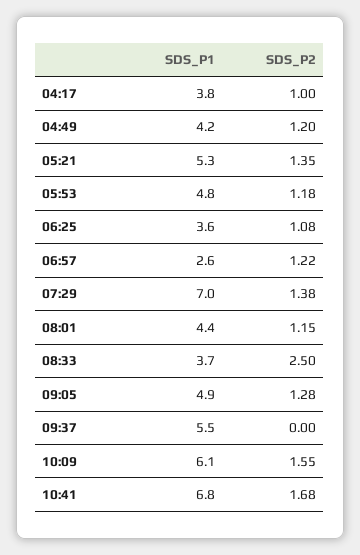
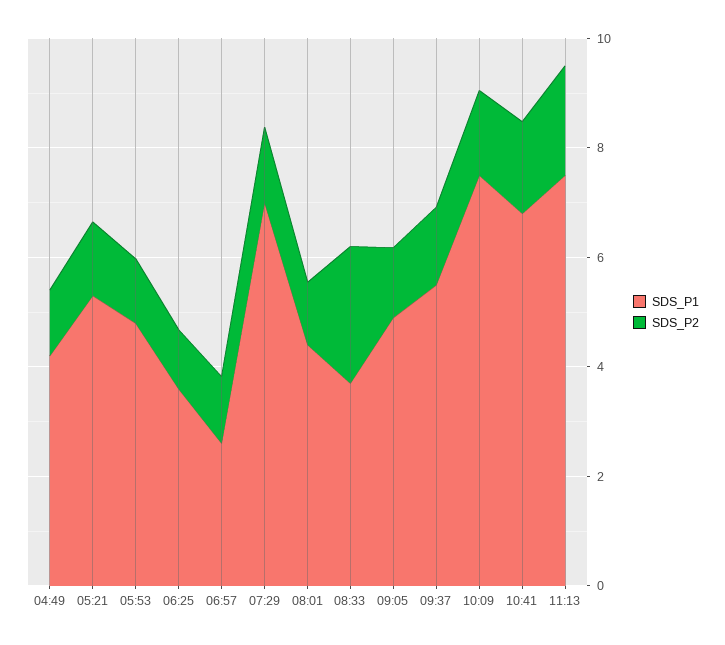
SDS_P1, 04:17: 3.8 -> none
SDS_P2, 04:17: 1 -> none
SDS_P2, 09:37: 0 -> 1.5
SDS_P1, 10:09: 6.1 -> 7.5
SDS_P1, 11:13: none -> 7.5
SDS_P2, 11:13: none -> 2

